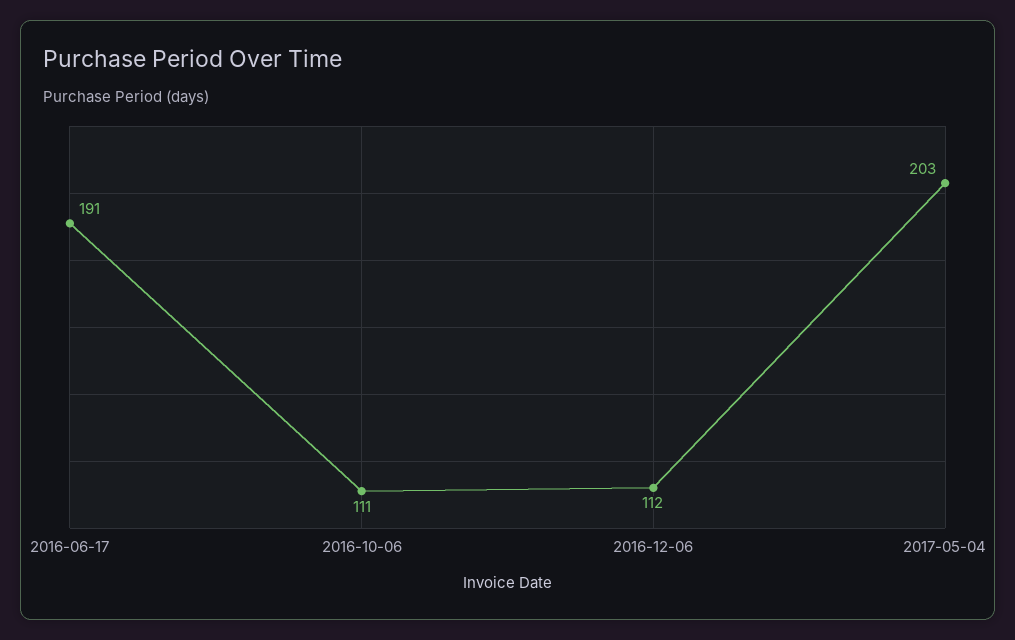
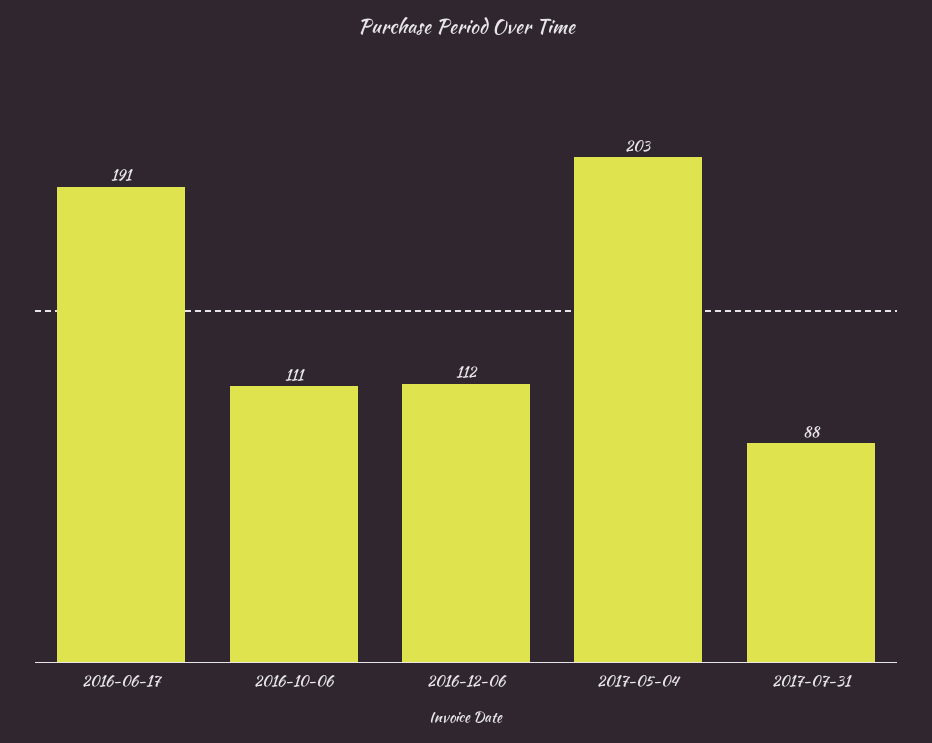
2017-07-31: none -> 88

